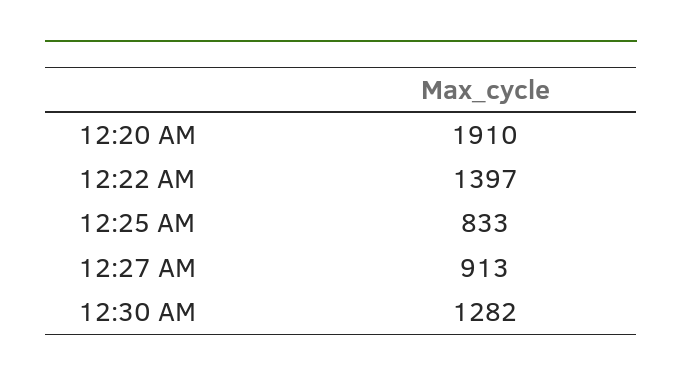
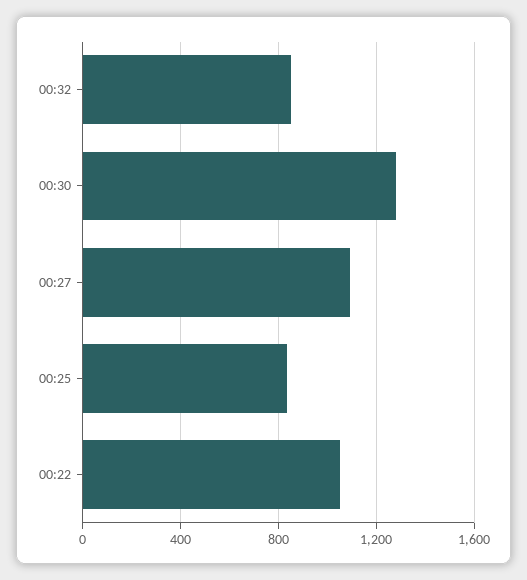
12:20 AM: 1910 -> none
12:22 AM: 1397 -> 1050
12:27 AM: 913 -> 1100
00:32: none -> 850

